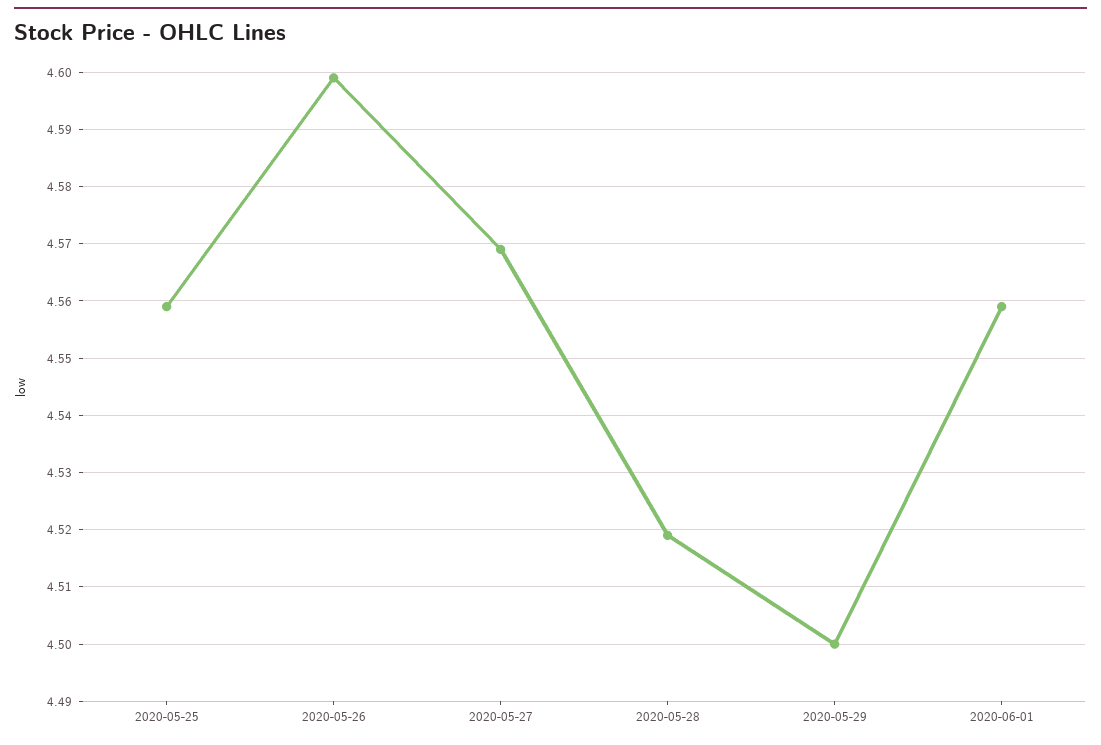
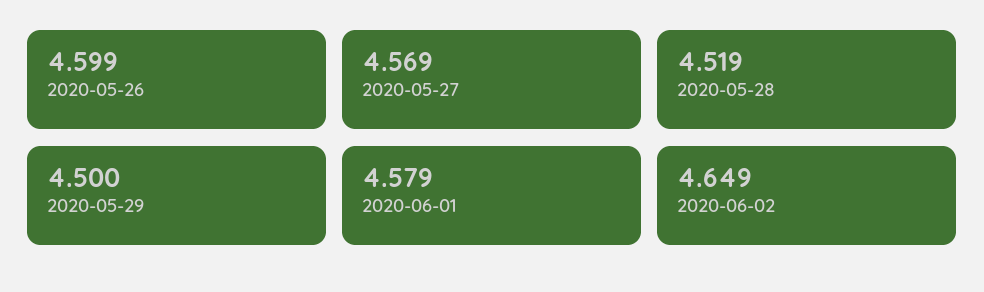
2020-05-25: 4.56 -> none
2020-06-01: 4.56 -> 4.579
2020-06-02: none -> 4.649

